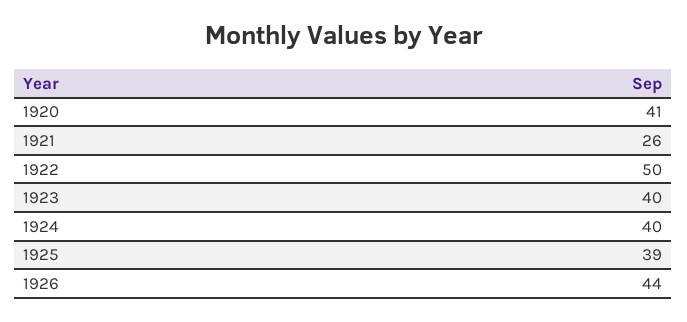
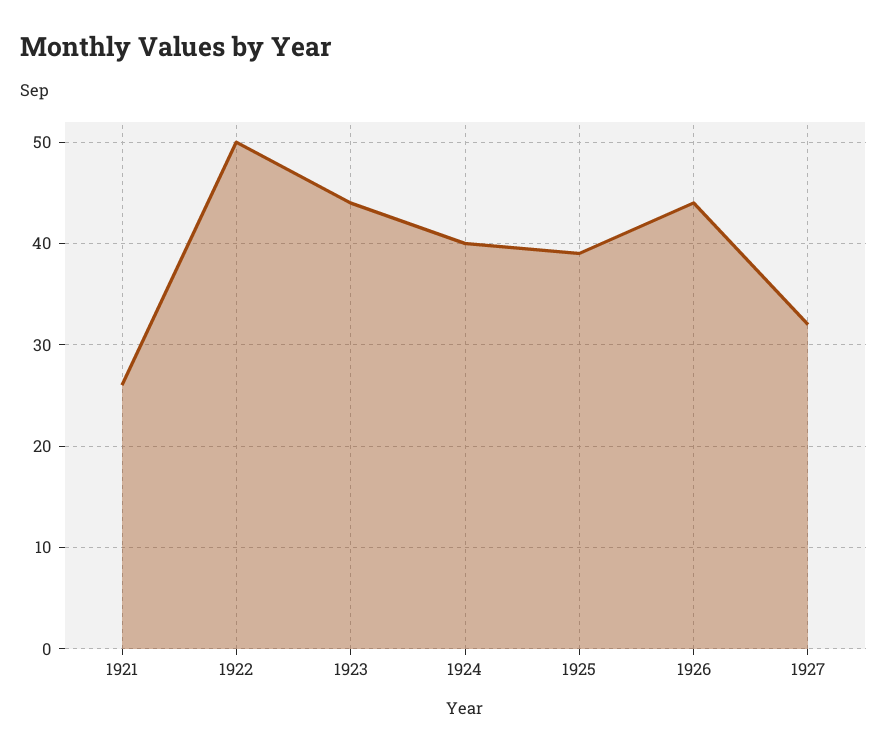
1920: 41 -> none
1923: 40 -> 44
1927: none -> 32

